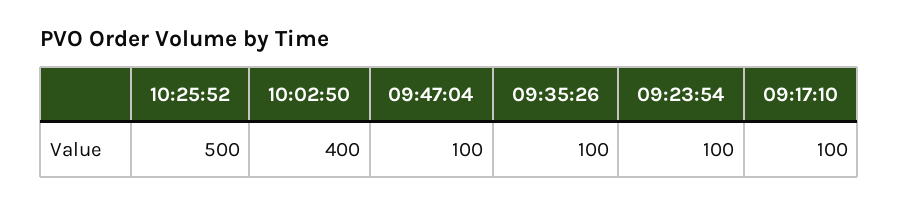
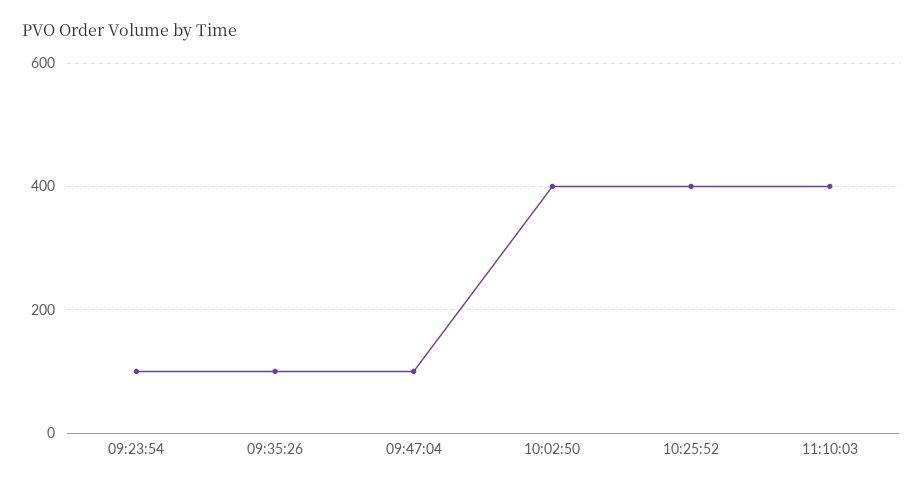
10:25:52: 500 -> 400
09:17:10: 100 -> none
11:10:03: none -> 400

